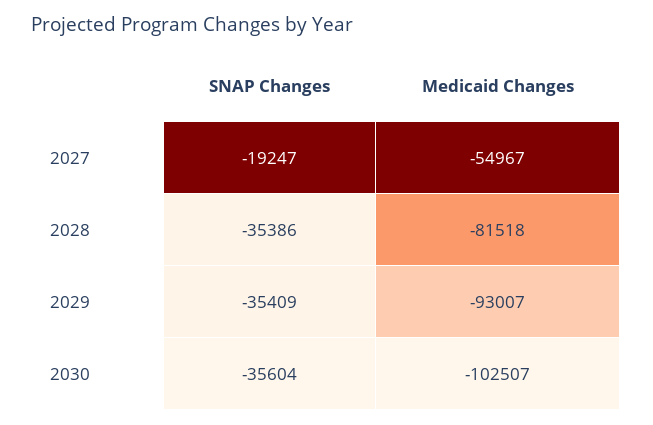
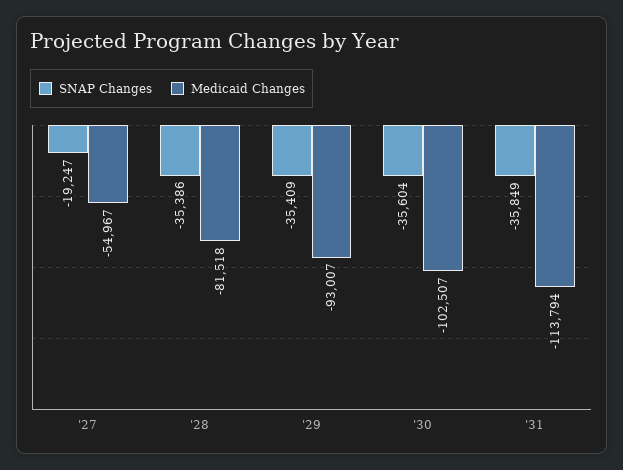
SNAP Changes, '31: none -> -35849
Medicaid Changes, '31: none -> -113794

